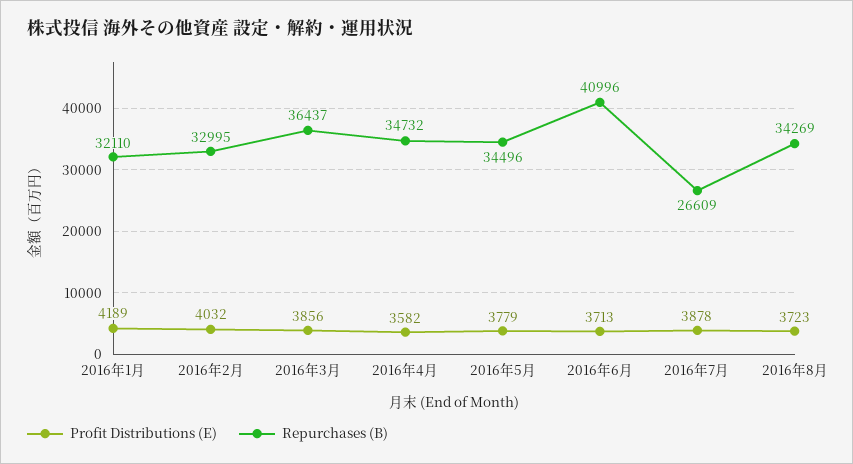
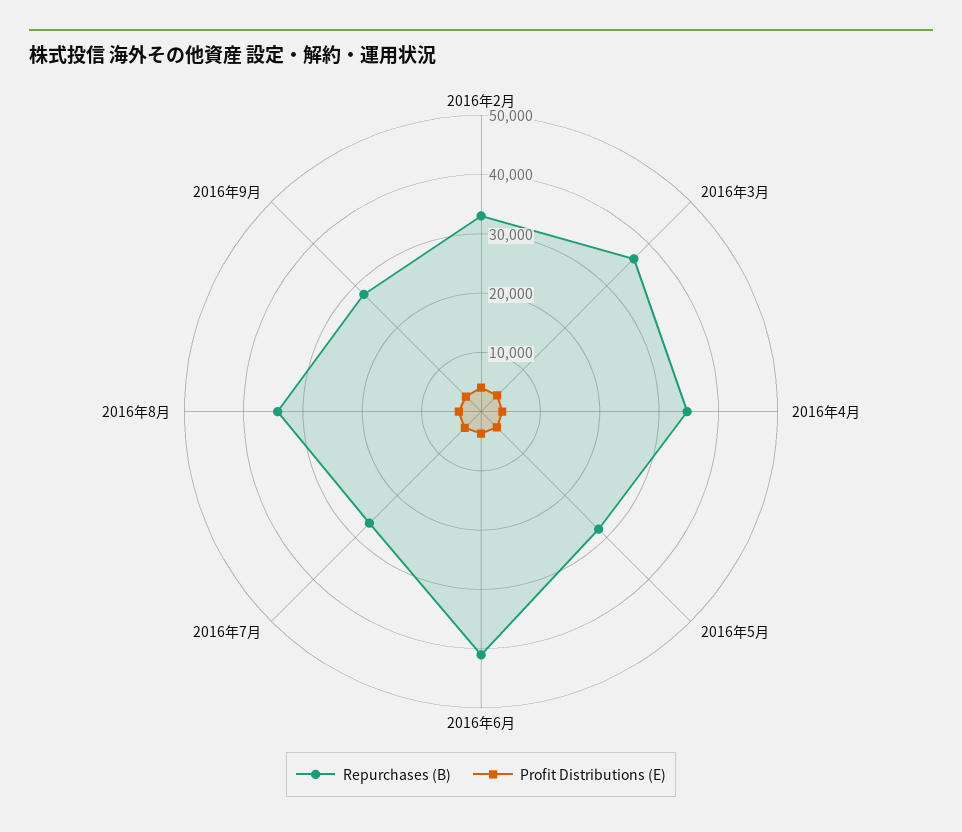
Profit Distributions (E), 2016年1月: 4189 -> none
Repurchases (B), 2016年1月: 32110 -> none
Repurchases (B), 2016年5月: 34496 -> 28000
Repurchases (B), 2016年9月: none -> 28000
Profit Distributions (E), 2016年9月: none -> 4000

